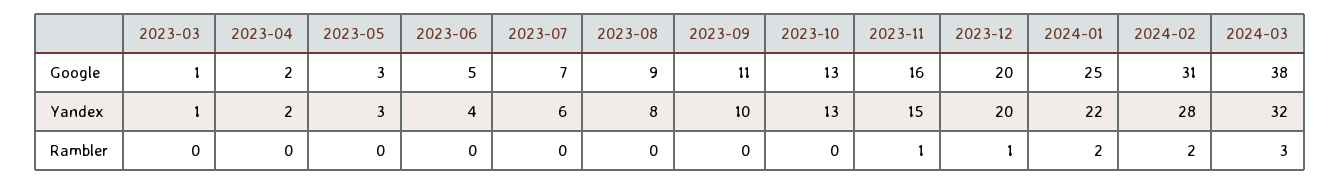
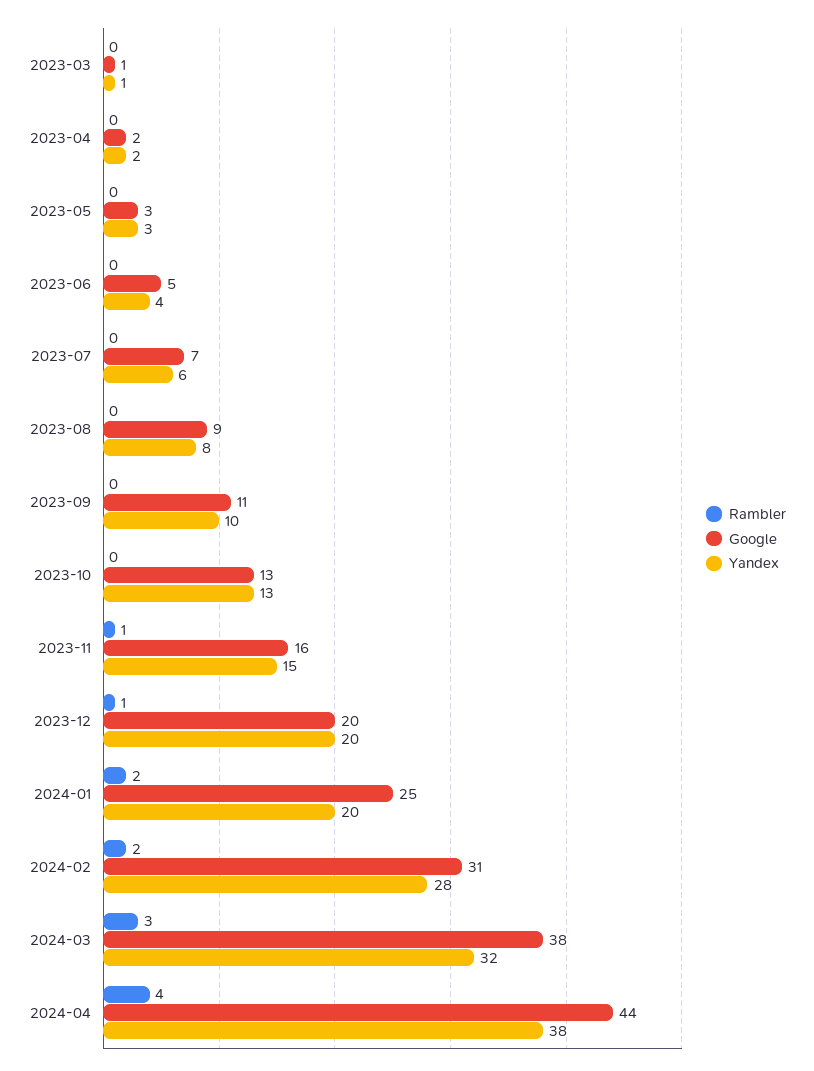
Yandex, 2024-01: 22 -> 20
Rambler, 2024-04: none -> 4
Google, 2024-04: none -> 44
Yandex, 2024-04: none -> 38

